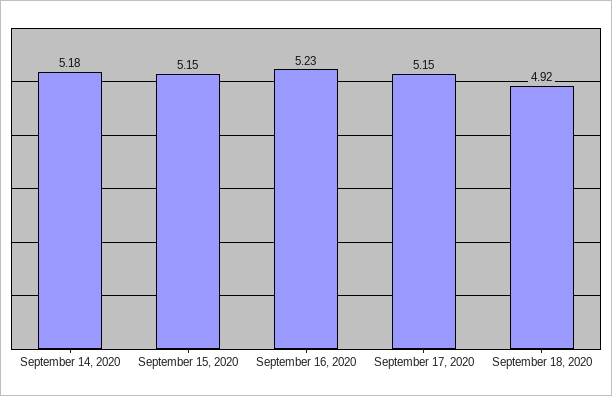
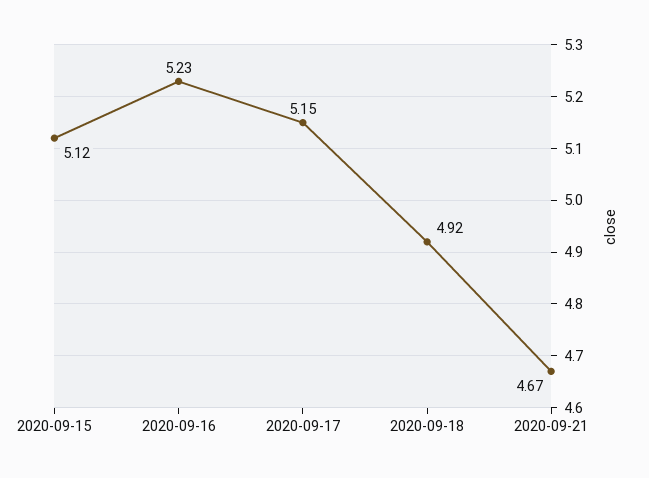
September 14, 2020: 5.18 -> none
September 15, 2020: 5.15 -> 5.12
2020-09-21: none -> 4.67

